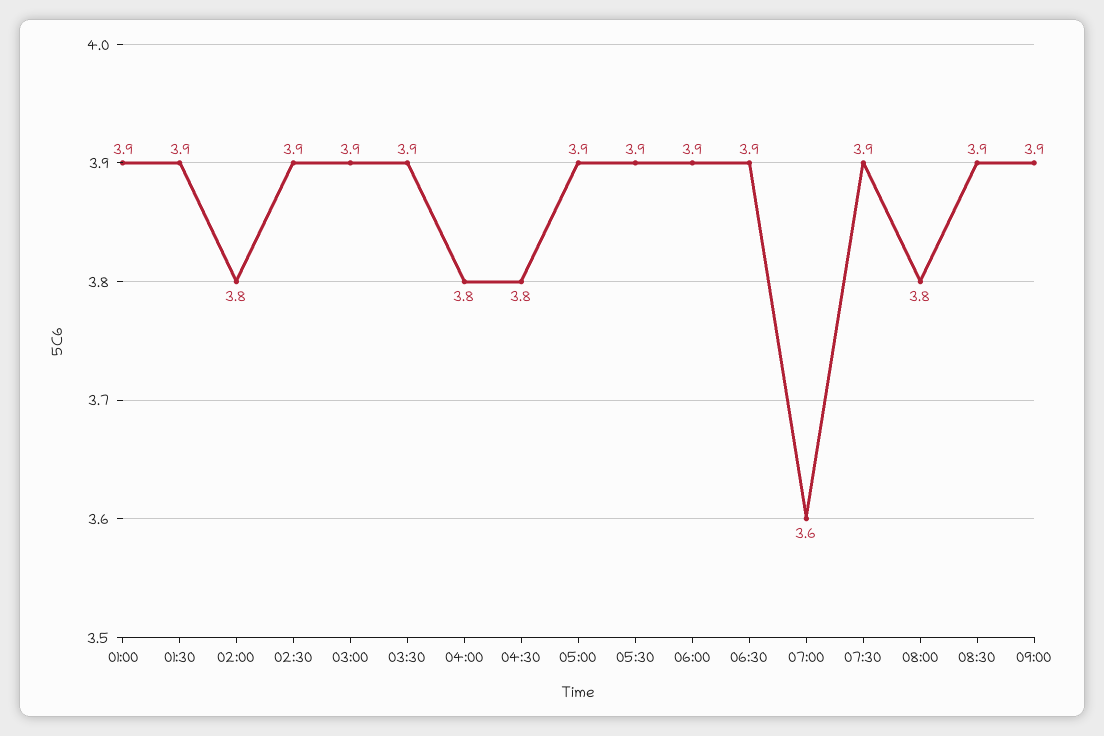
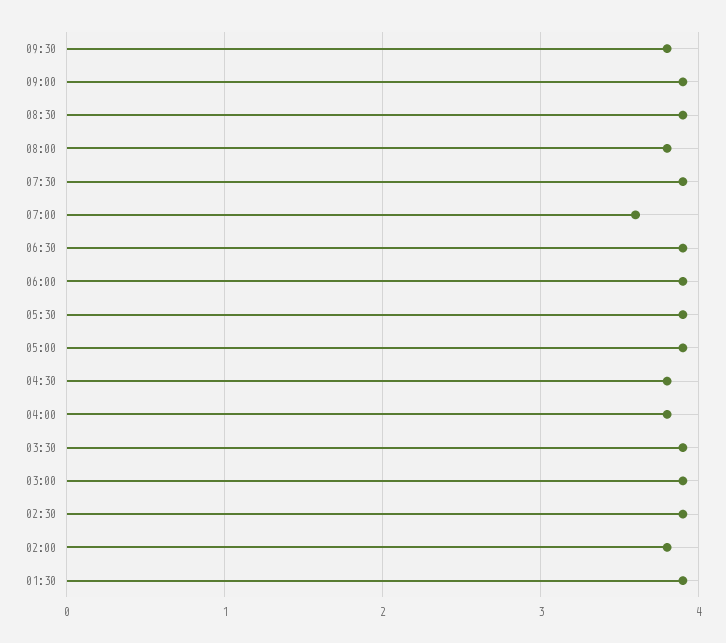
01:00: 3.9 -> none
09:30: none -> 3.8

